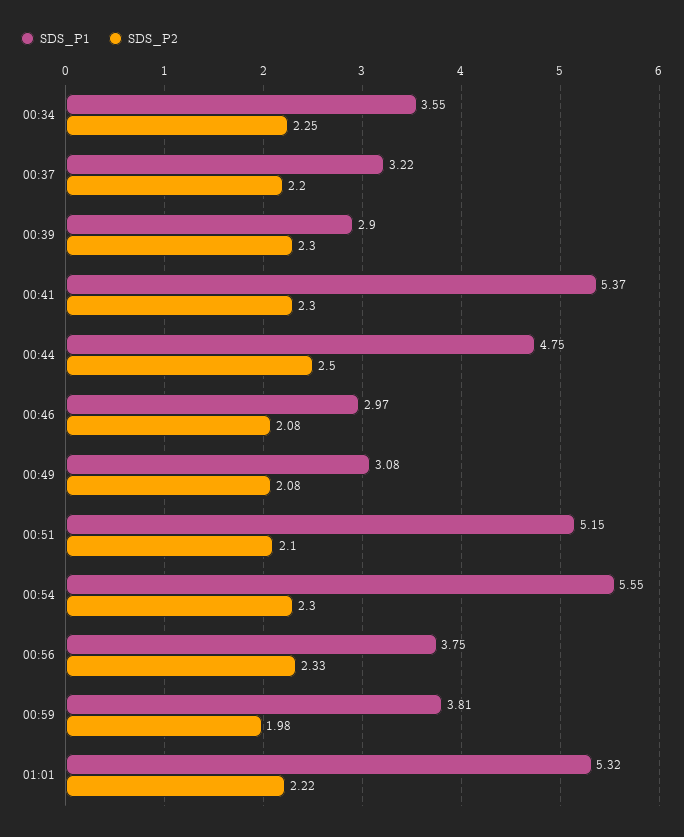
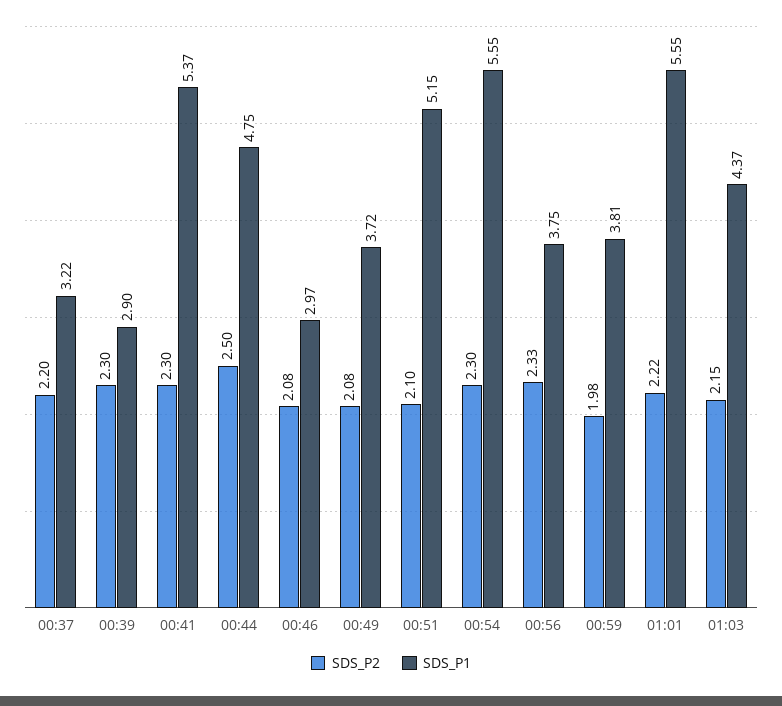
SDS_P1, 00:34: 3.55 -> none
SDS_P2, 00:34: 2.25 -> none
SDS_P1, 00:49: 3.08 -> 3.72
SDS_P1, 01:01: 5.32 -> 5.55
SDS_P2, 01:03: none -> 2.15
SDS_P1, 01:03: none -> 4.37

